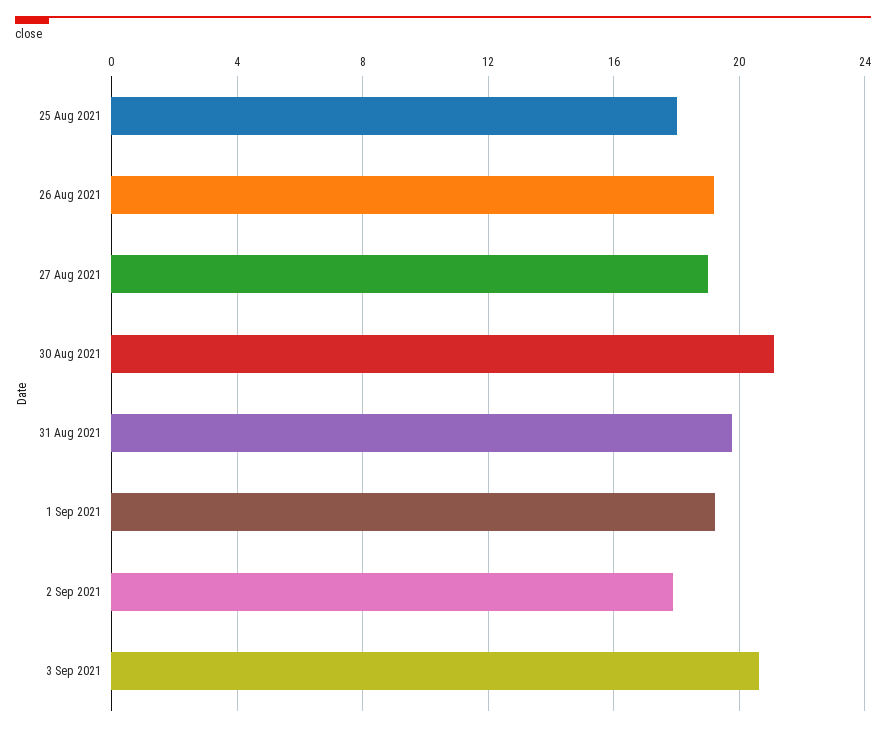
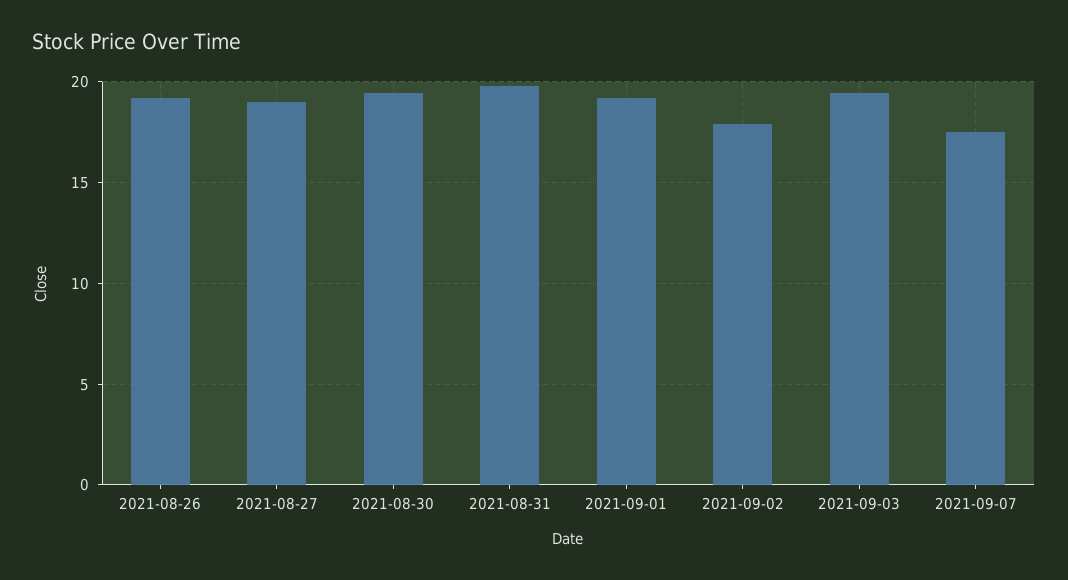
25 Aug 2021: 18 -> none
30 Aug 2021: 21 -> 19.5
3 Sep 2021: 20.5 -> 19.5
2021-09-07: none -> 17.5

